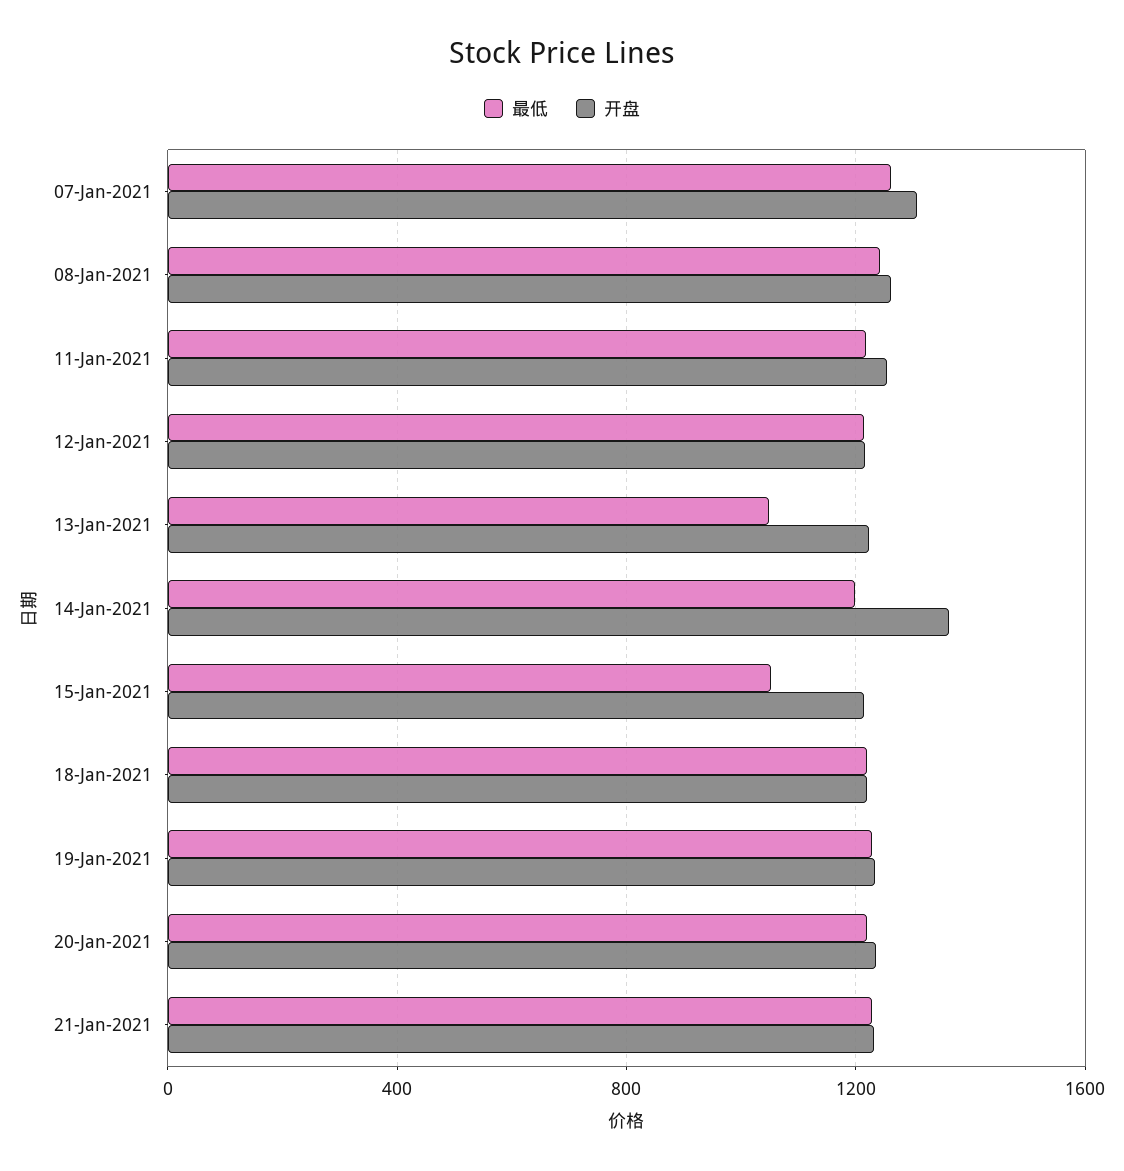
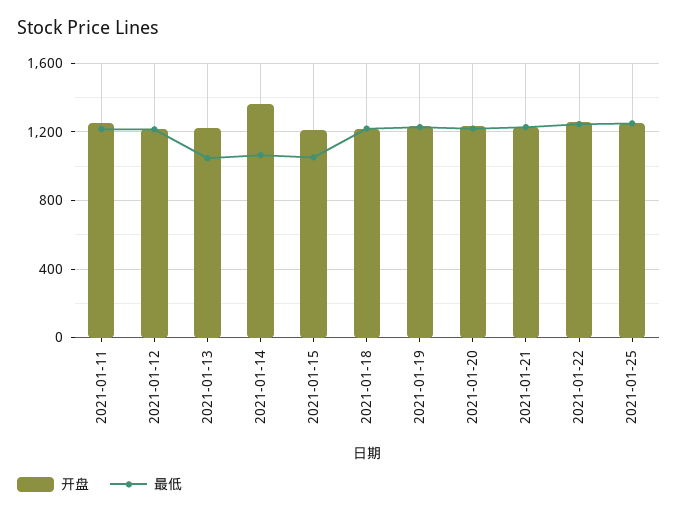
最低, 07-Jan-2021: 1250 -> none
开盘, 07-Jan-2021: 1300 -> none
最低, 08-Jan-2021: 1250 -> none
开盘, 08-Jan-2021: 1250 -> none
最低, 14-Jan-2021: 1200 -> 1050
开盘, 2021-01-22: none -> 1250
最低, 2021-01-22: none -> 1250
开盘, 2021-01-25: none -> 1250
最低, 2021-01-25: none -> 1250

